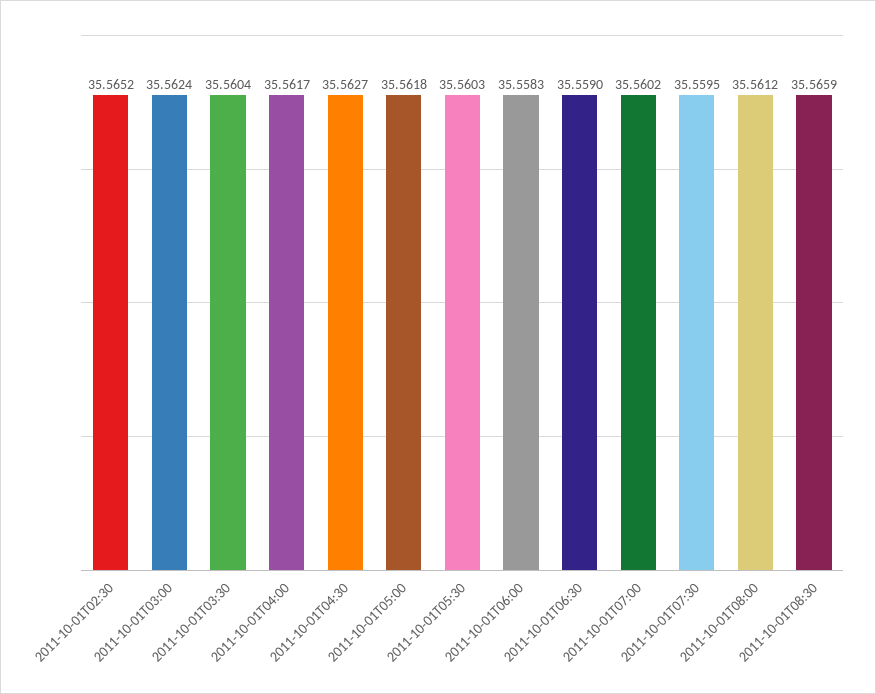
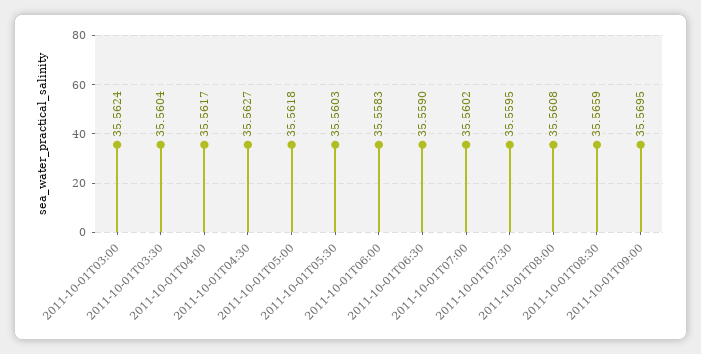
2011-10-01T02:30: 35.5652 -> none
2011-10-01T08:00: 35.5612 -> 35.5608
2011-10-01T09:00: none -> 35.5695

